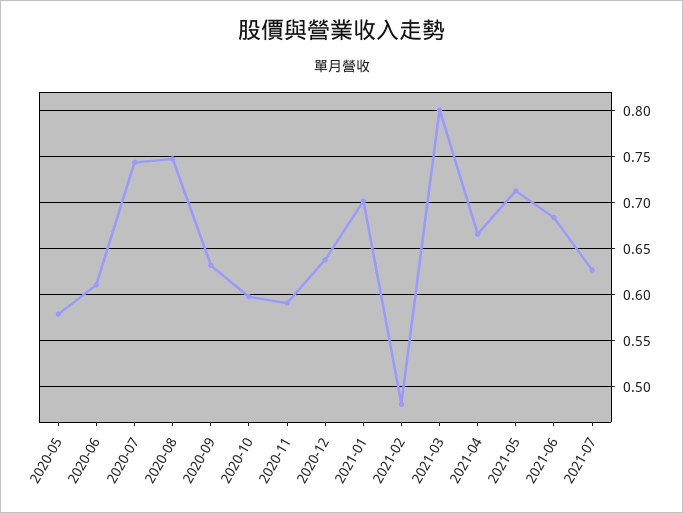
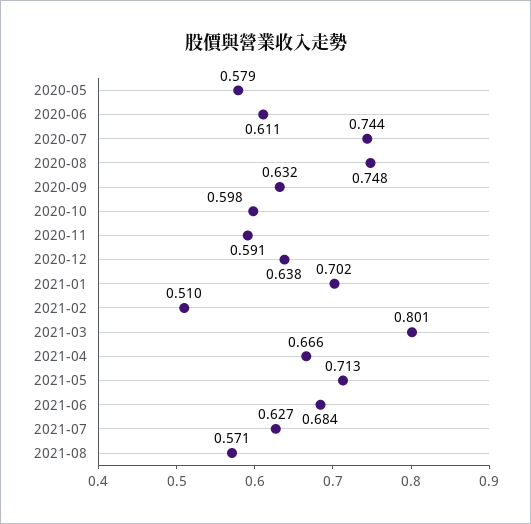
2021-02: 0.48 -> 0.51
2021-08: none -> 0.571

